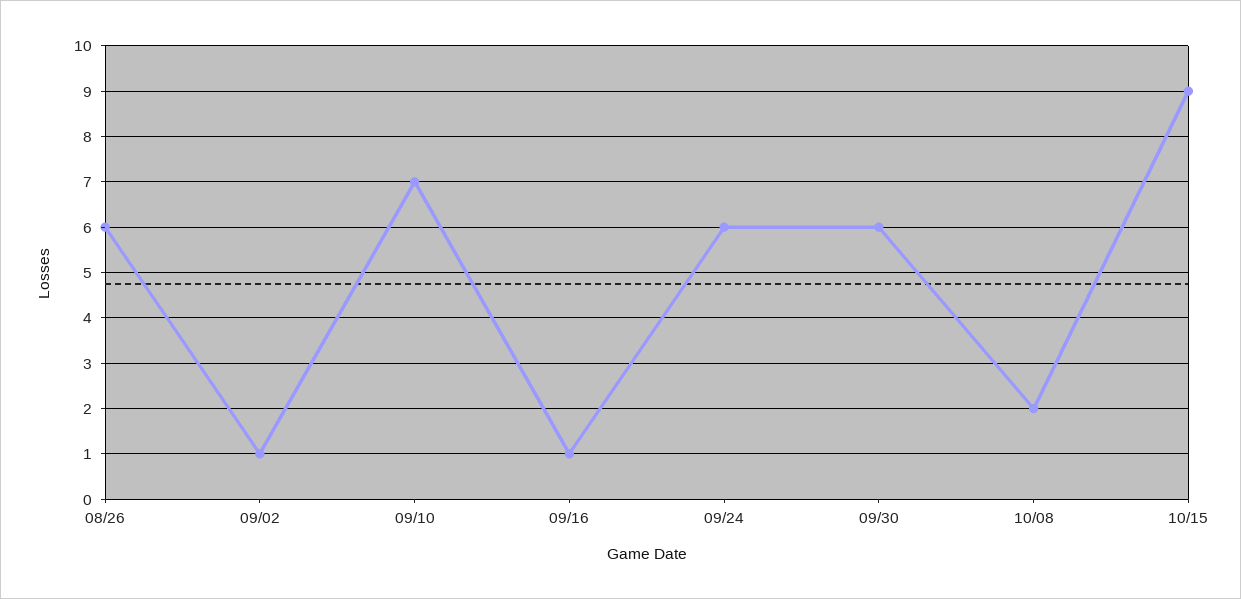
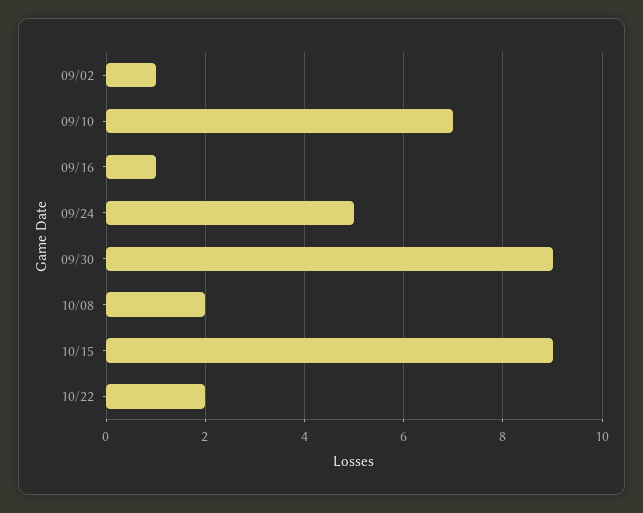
08/26: 6 -> none
09/24: 6 -> 5
09/30: 6 -> 9
10/22: none -> 2

